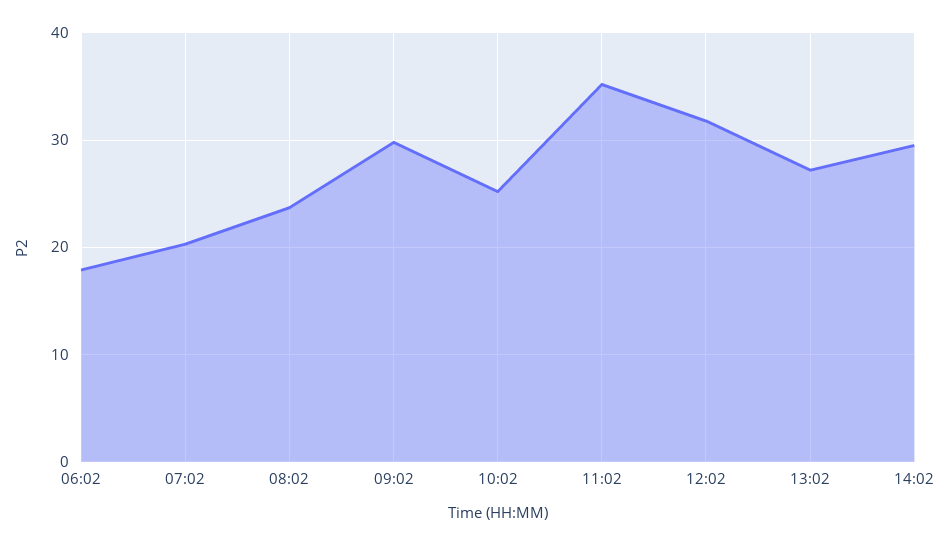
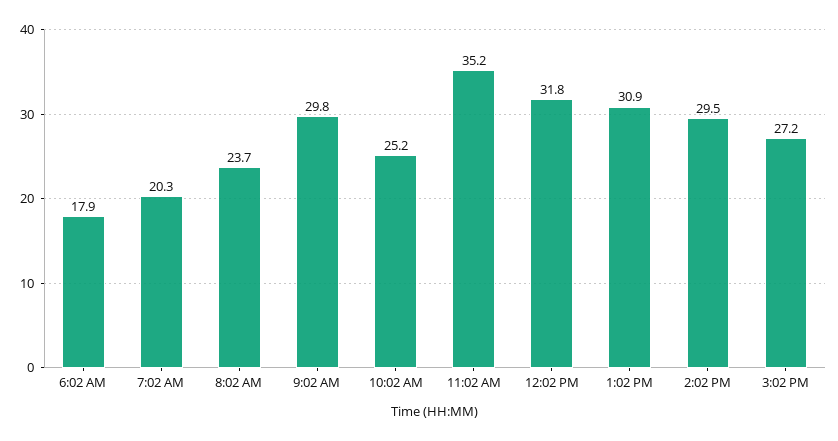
13:02: 27 -> 30.9
3:02 PM: none -> 27.2

